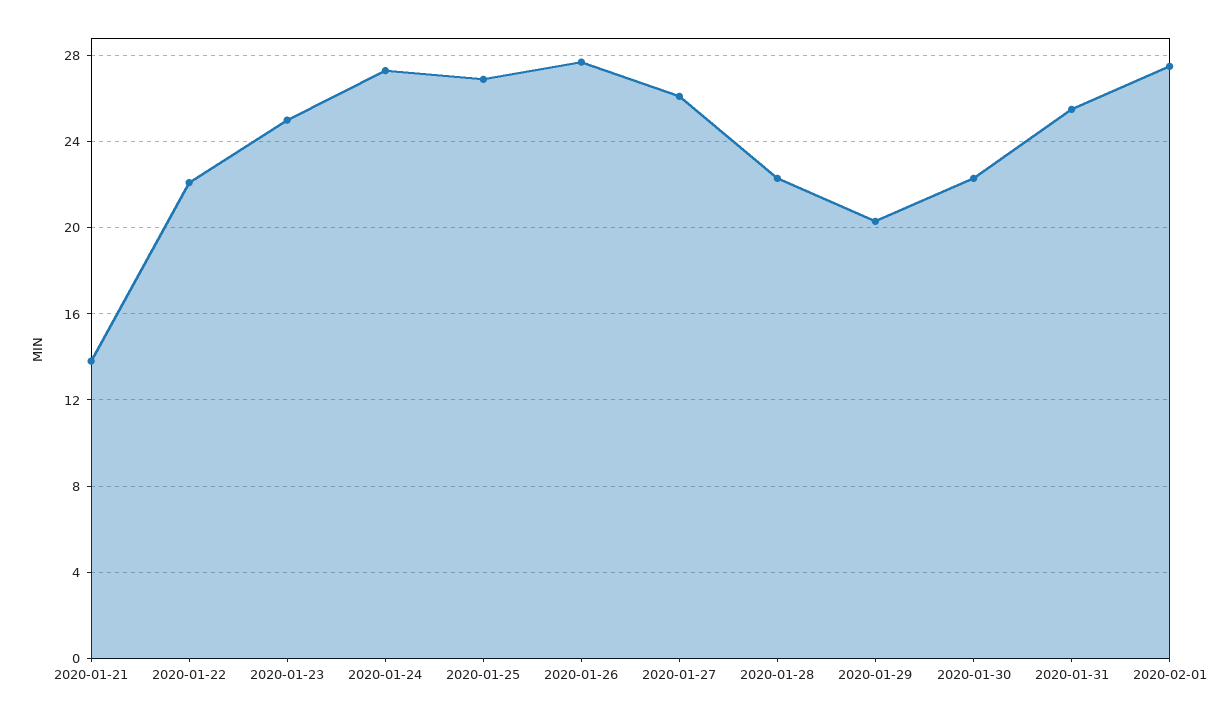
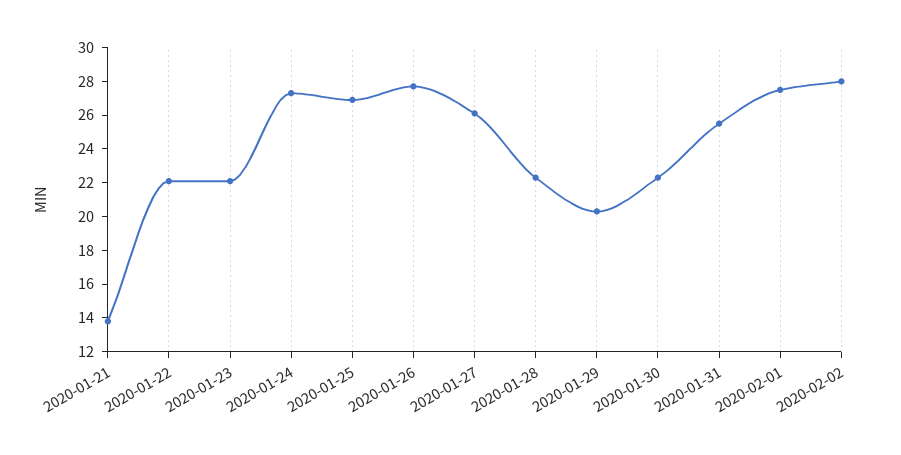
2020-01-23: 25 -> 22
2020-02-02: none -> 28

